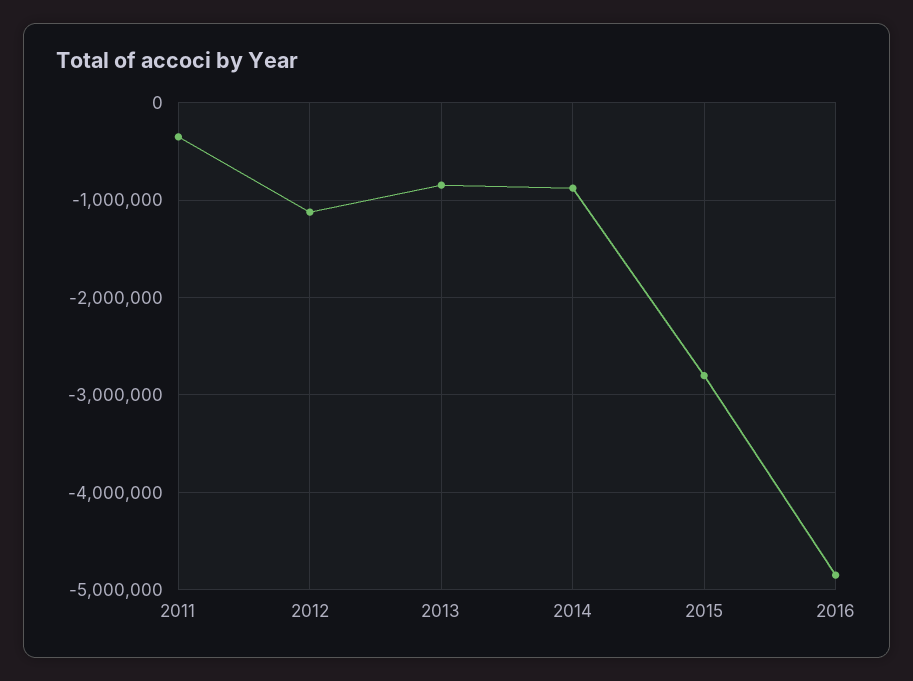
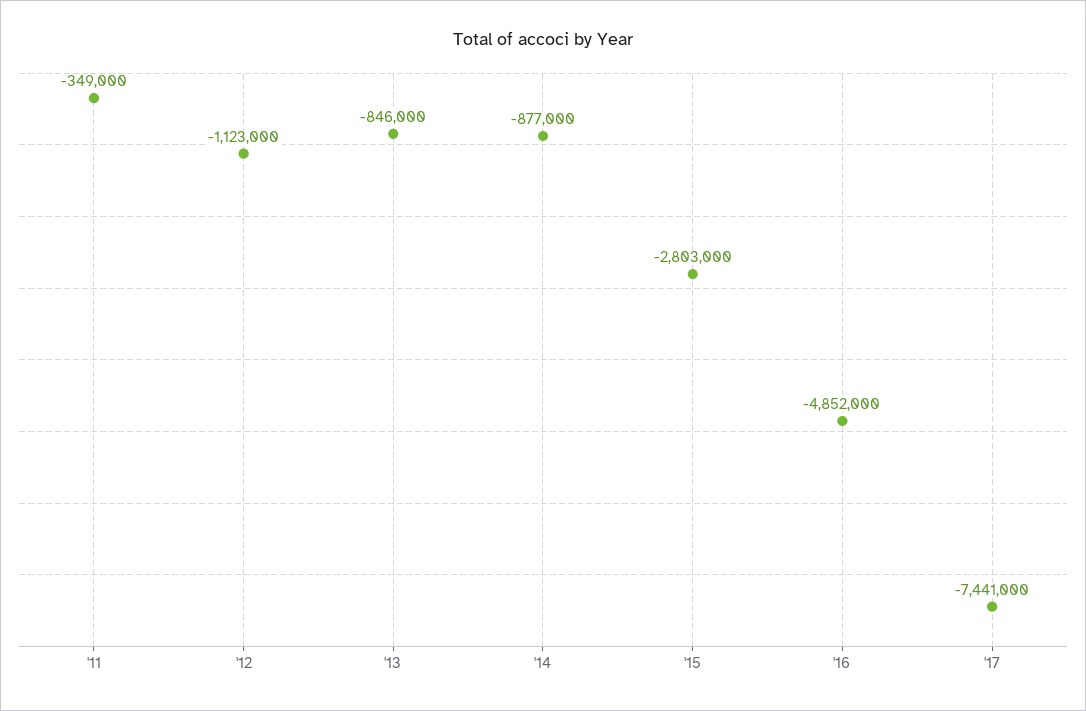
'17: none -> -7441000

